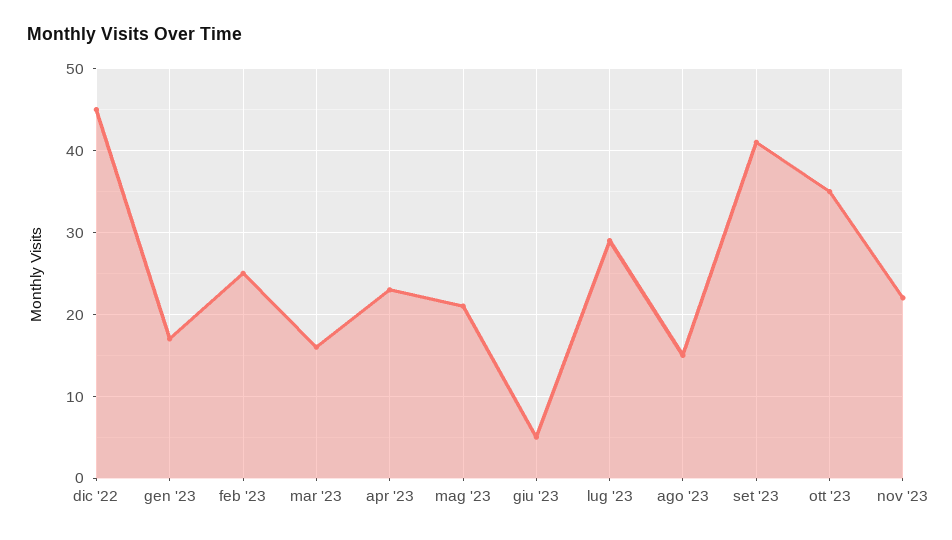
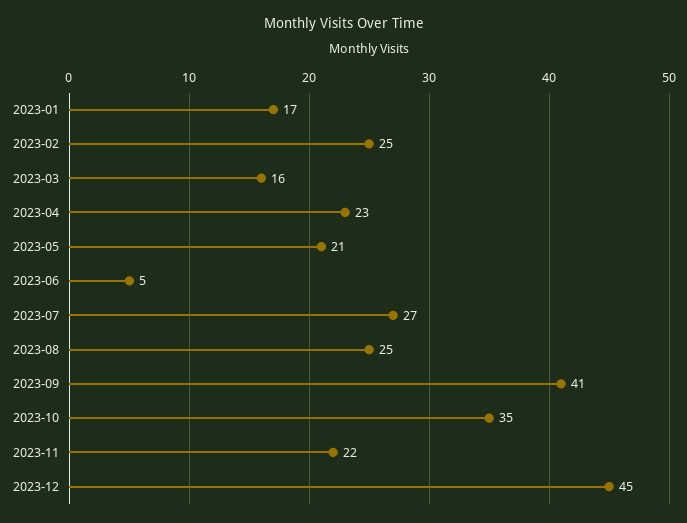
dic '22: 45 -> none
lug '23: 29 -> 27
ago '23: 15 -> 25
2023-12: none -> 45

